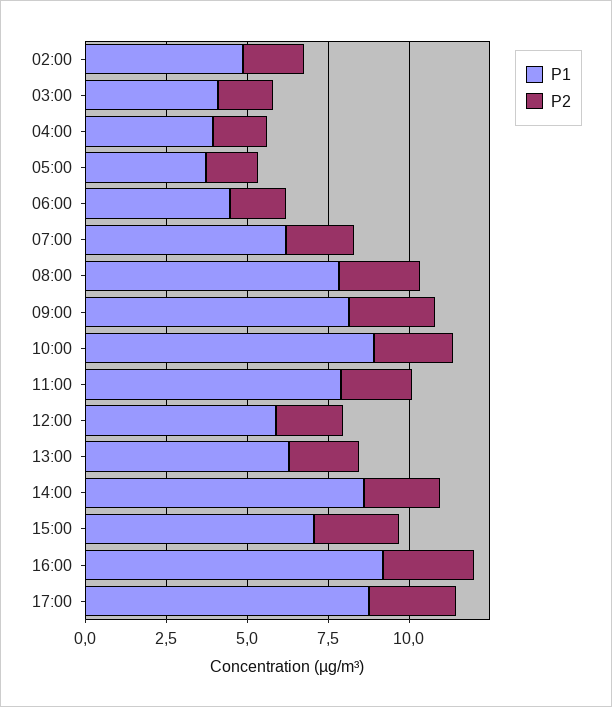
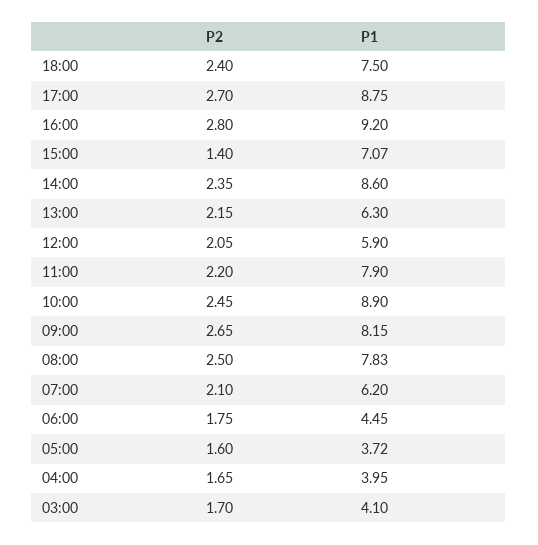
P1, 02:00: 5 -> none
P2, 02:00: 2 -> none
P2, 15:00: 2.5 -> 1.4
P2, 18:00: none -> 2.4
P1, 18:00: none -> 7.5

